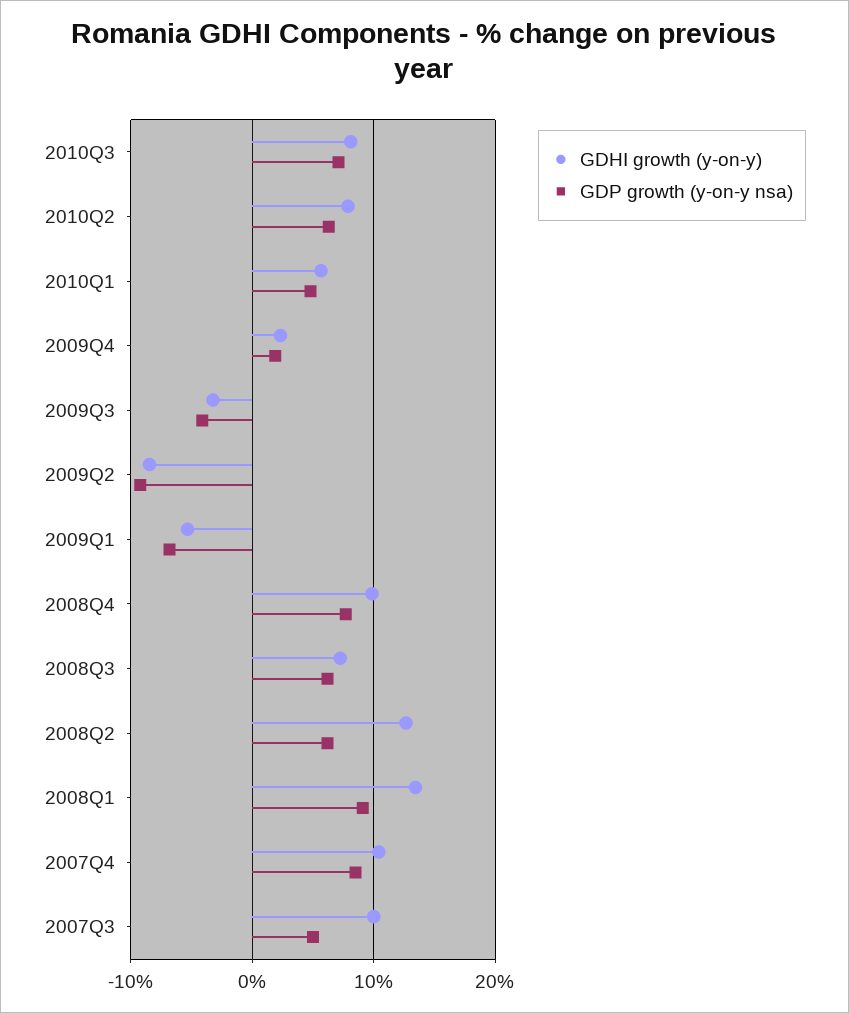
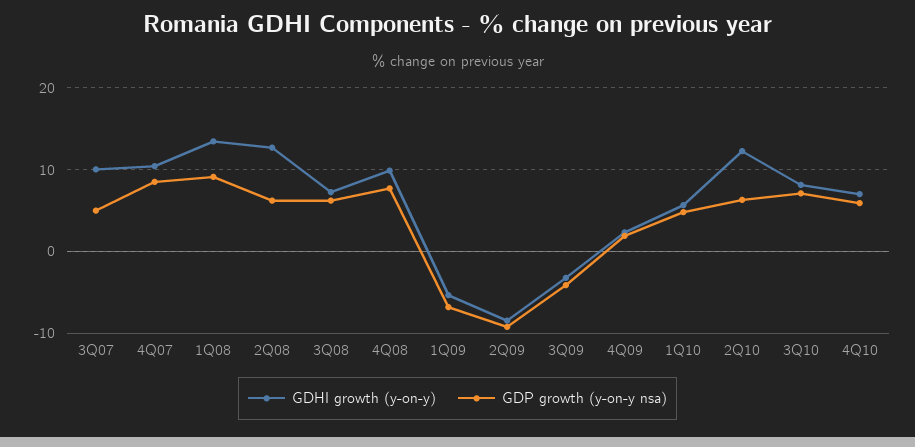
GDHI growth (y-on-y), 2010Q2: 8 -> 12
GDHI growth (y-on-y), 4Q10: none -> 7
GDP growth (y-on-y nsa), 4Q10: none -> 6

